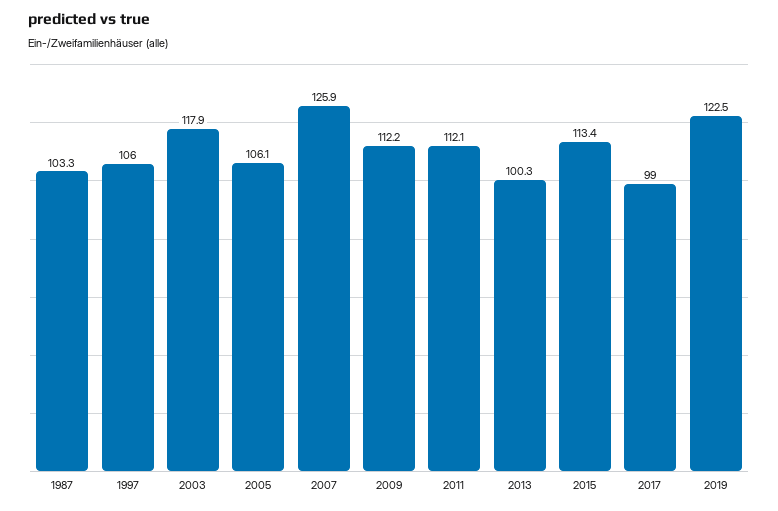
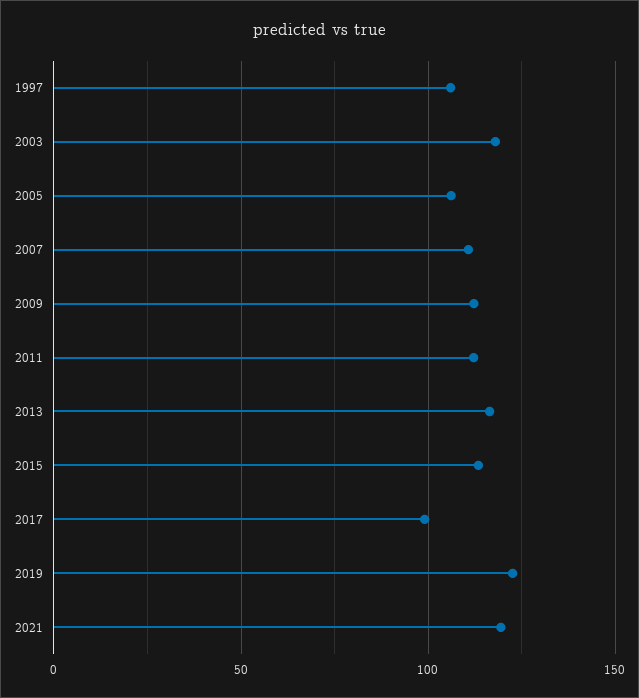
1987: 103.3 -> none
2007: 125.9 -> 110
2013: 100.3 -> 115
2021: none -> 120

